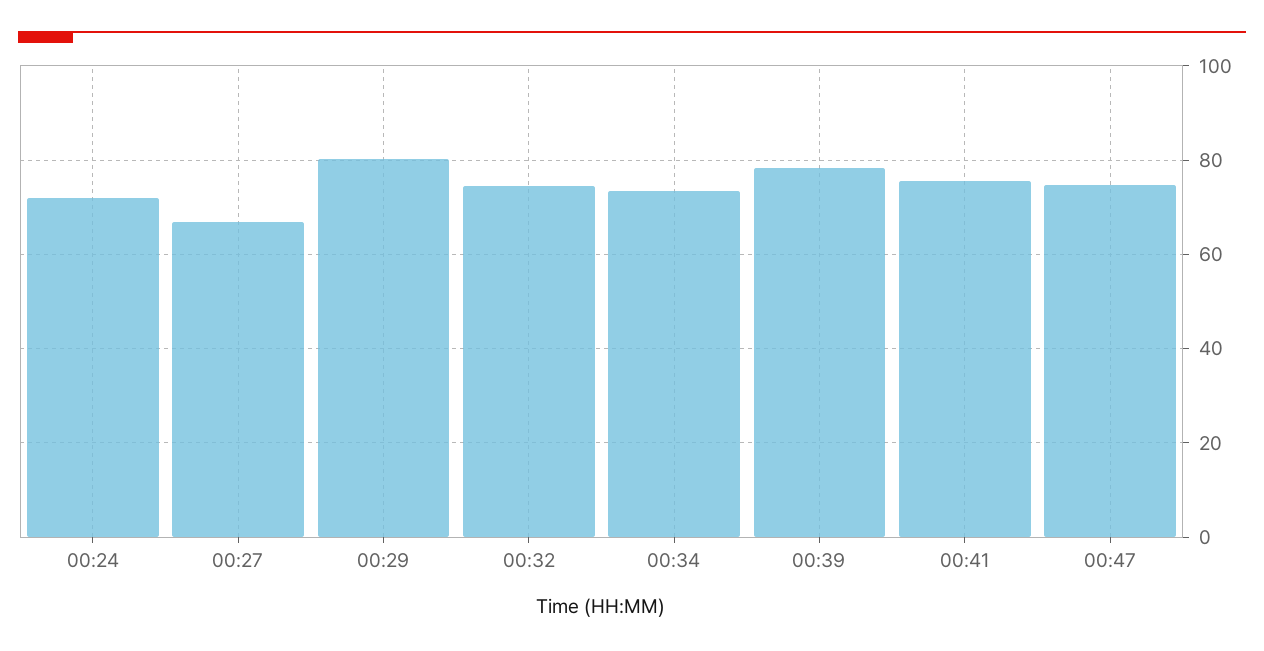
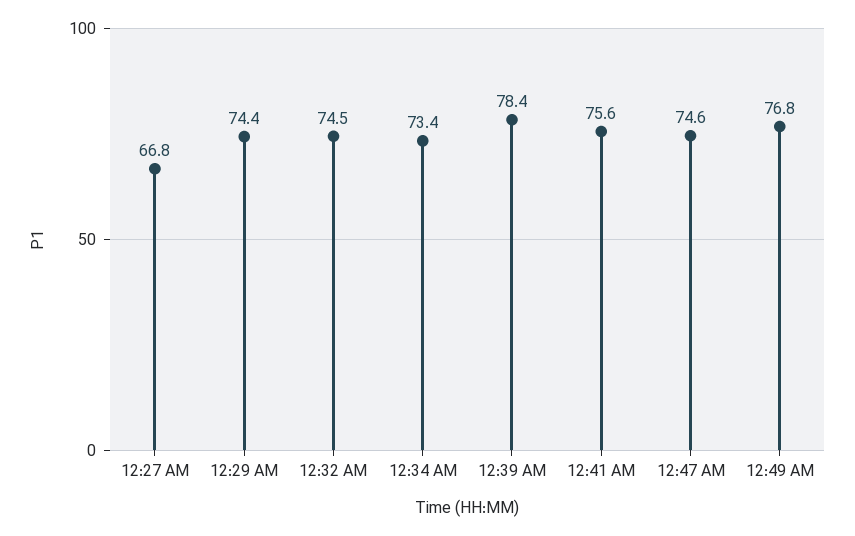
00:24: 72 -> none
00:29: 80 -> 74.4
12:49 AM: none -> 76.8

